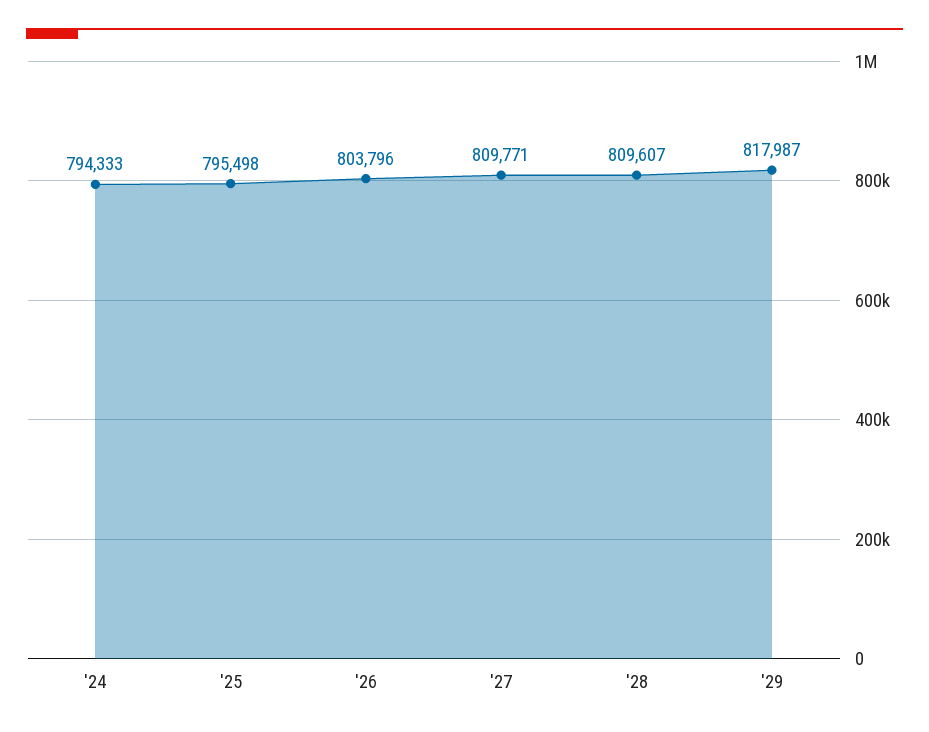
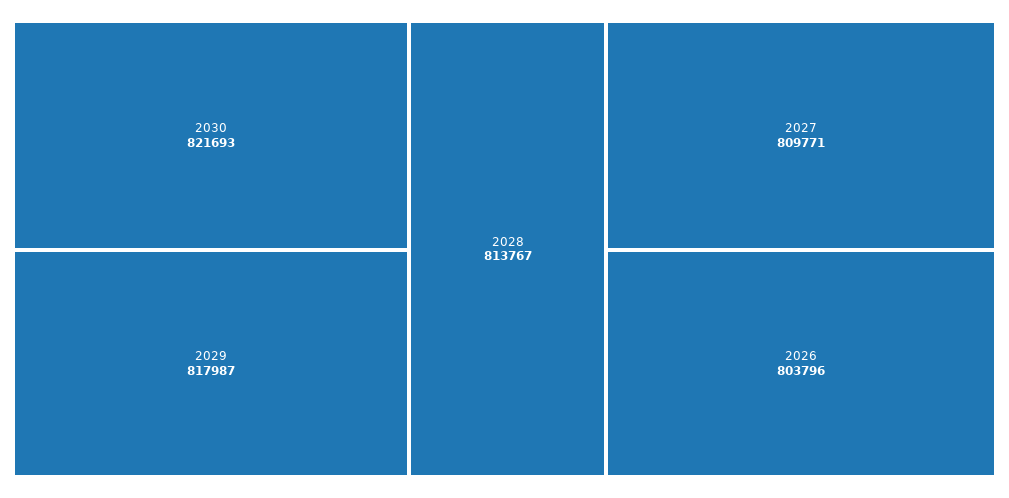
'24: 794333 -> none
'25: 795498 -> none
'28: 809607 -> 813767
2030: none -> 821693

